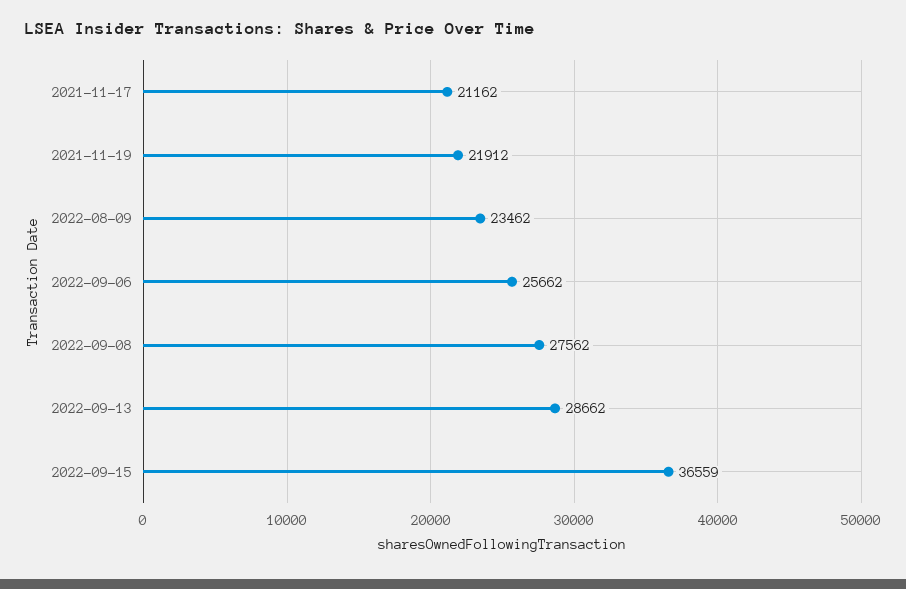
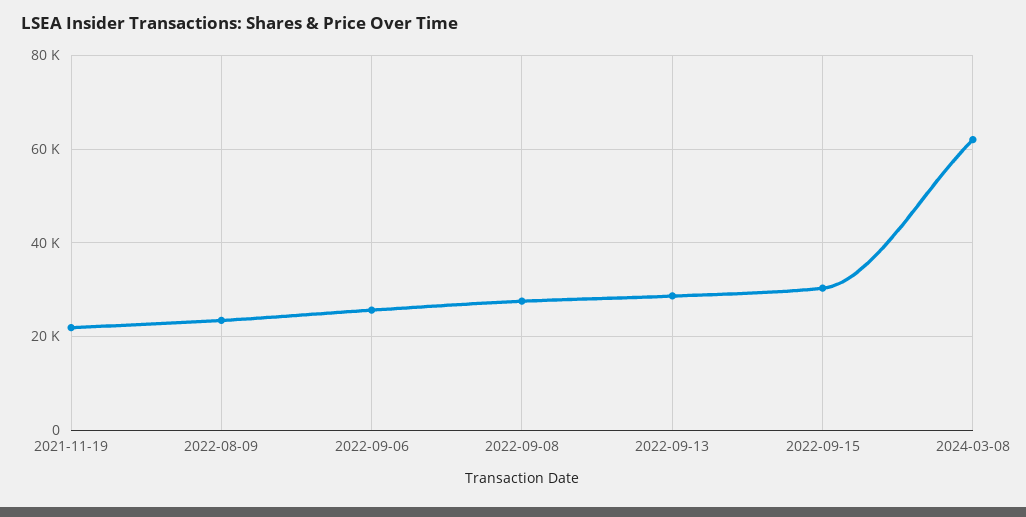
2021-11-17: 21162 -> none
2022-09-15: 36559 -> 30000
2024-03-08: none -> 62000

